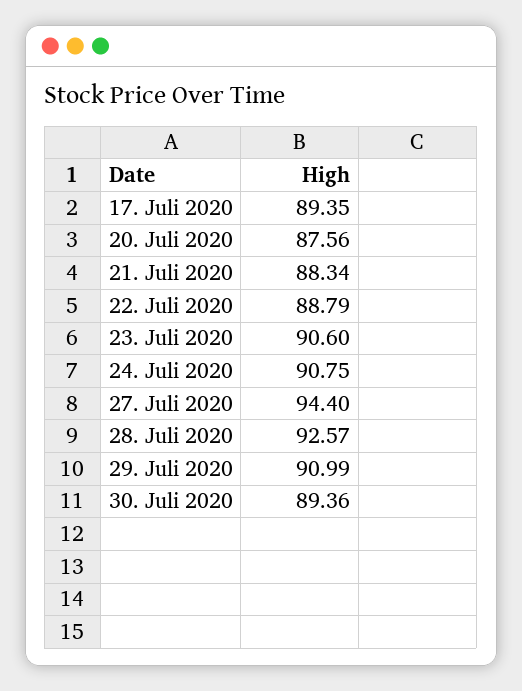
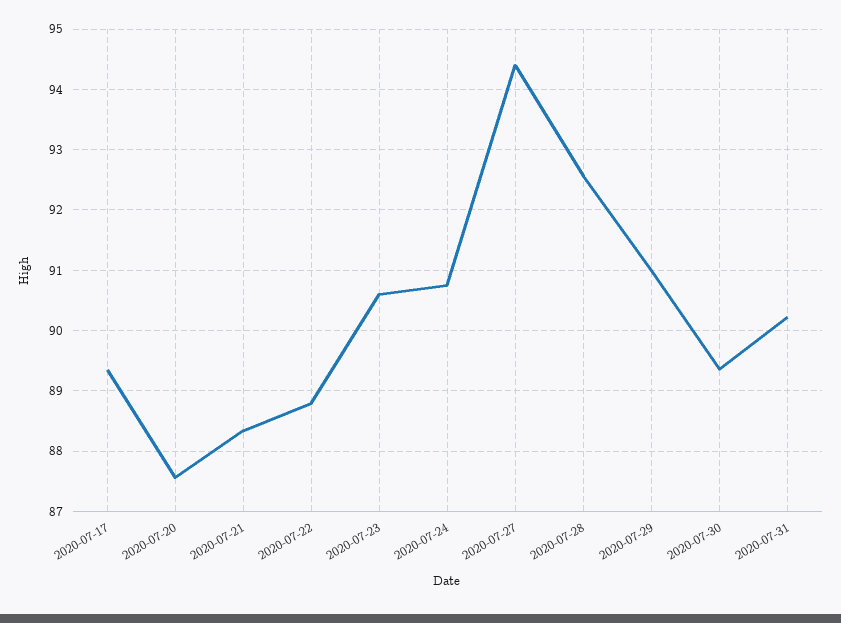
2020-07-31: none -> 90.2

